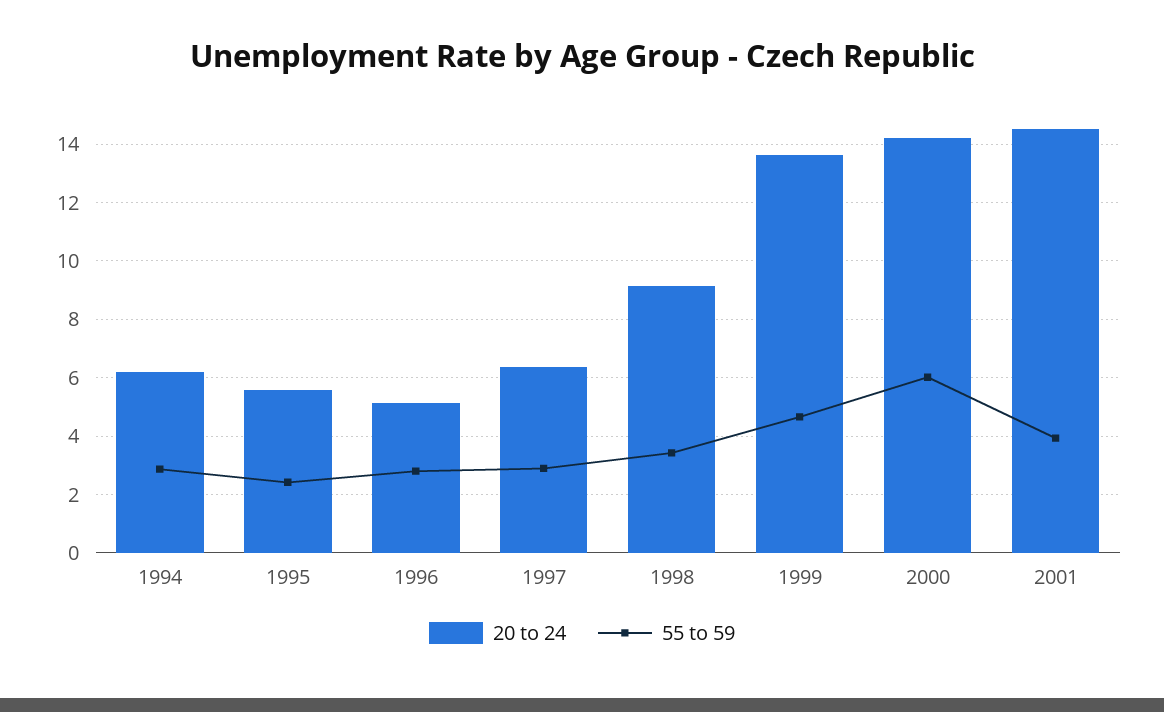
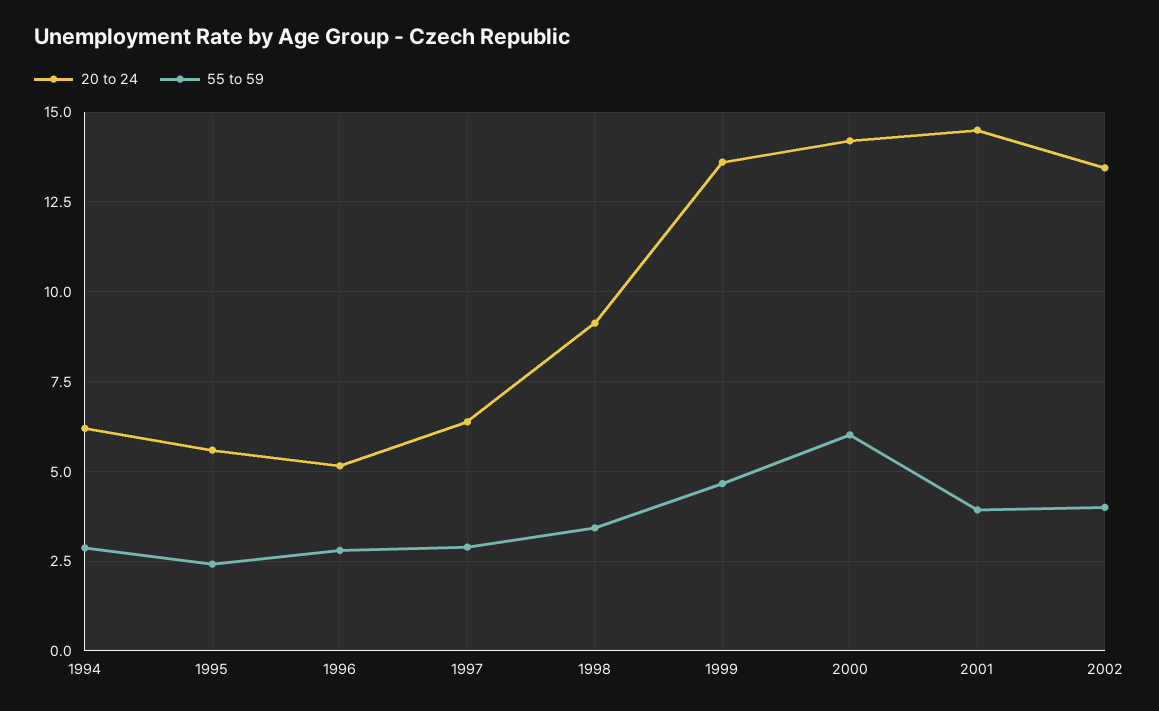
20 to 24, 2002: none -> 13.5
55 to 59, 2002: none -> 4

